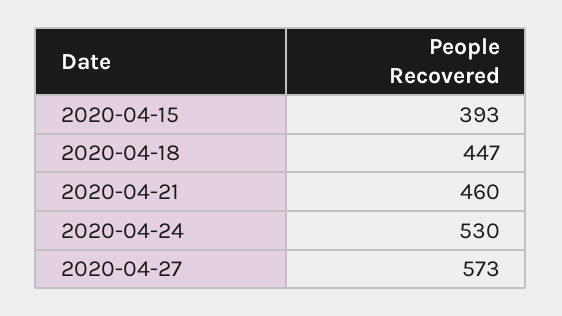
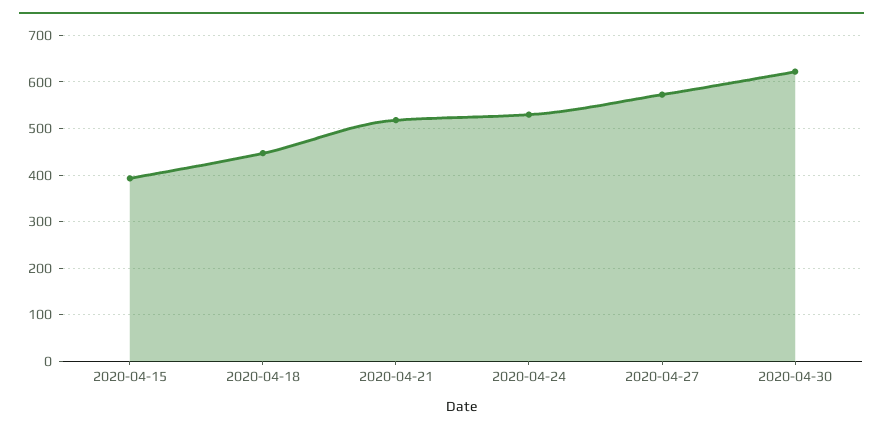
2020-04-21: 460 -> 520
2020-04-30: none -> 620

